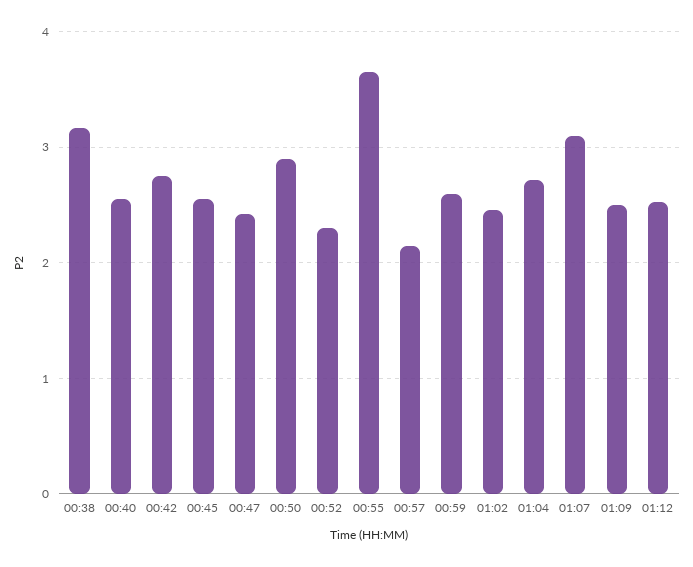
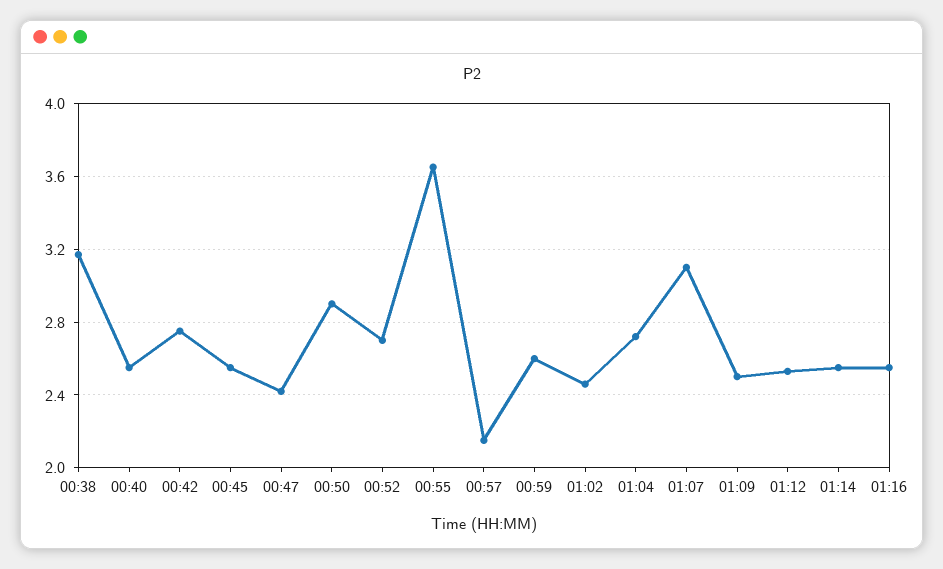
00:52: 2.3 -> 2.7
01:14: none -> 2.55
01:16: none -> 2.55

